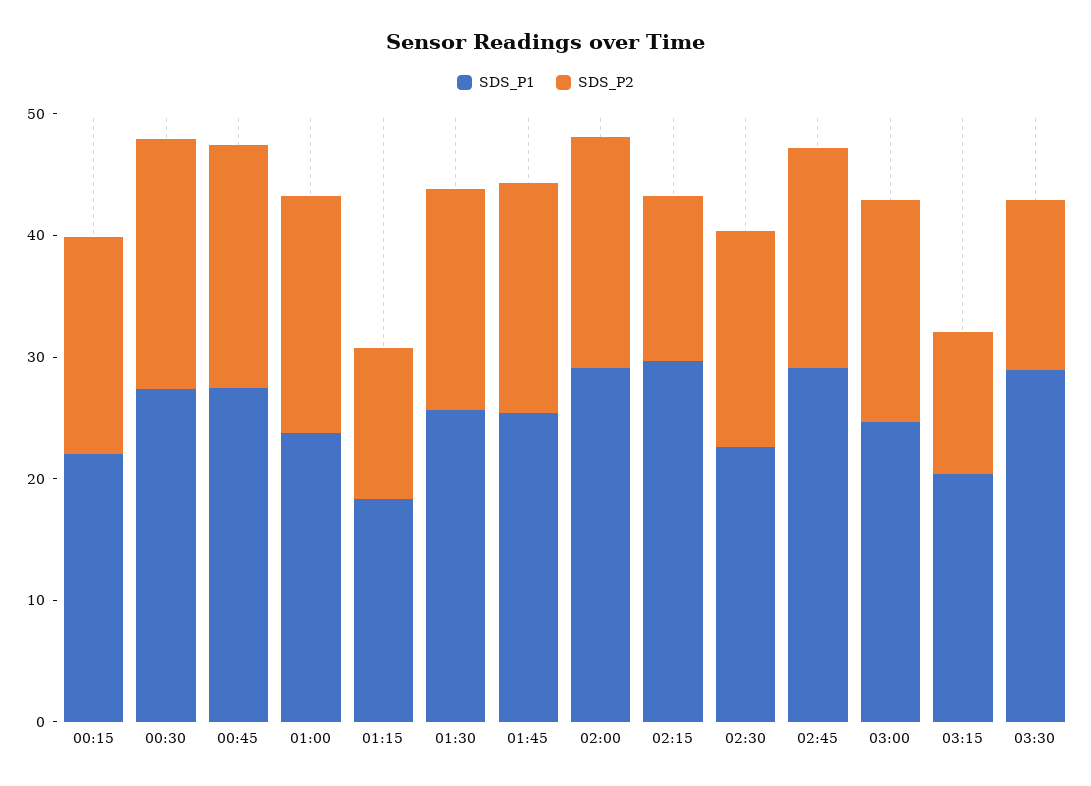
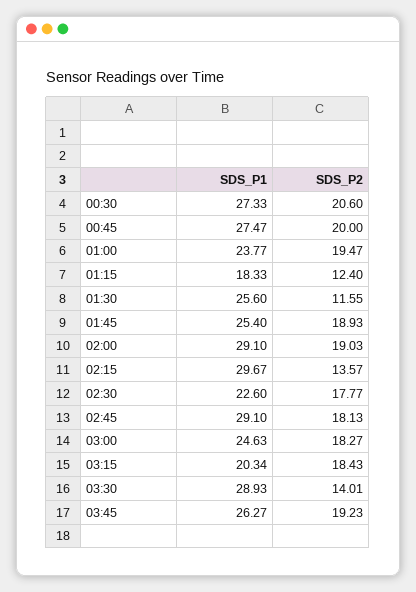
SDS_P1, 00:15: 22 -> none
SDS_P2, 00:15: 18 -> none
SDS_P2, 01:30: 18 -> 11.55
SDS_P2, 03:15: 12 -> 18.43
SDS_P1, 03:45: none -> 26.27
SDS_P2, 03:45: none -> 19.23

